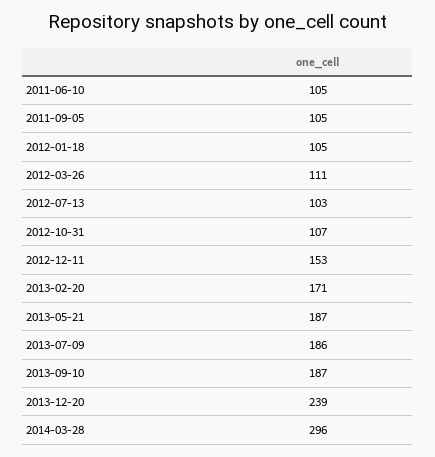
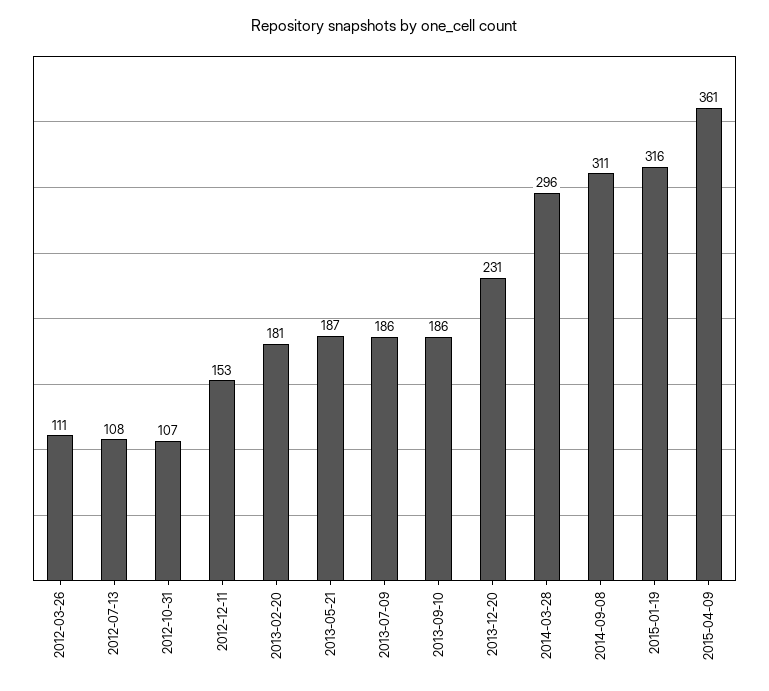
2011-06-10: 105 -> none
2011-09-05: 105 -> none
2012-01-18: 105 -> none
2012-07-13: 103 -> 108
2013-02-20: 171 -> 181
2013-09-10: 187 -> 186
2013-12-20: 239 -> 231
2014-09-08: none -> 311
2015-01-19: none -> 316
2015-04-09: none -> 361

